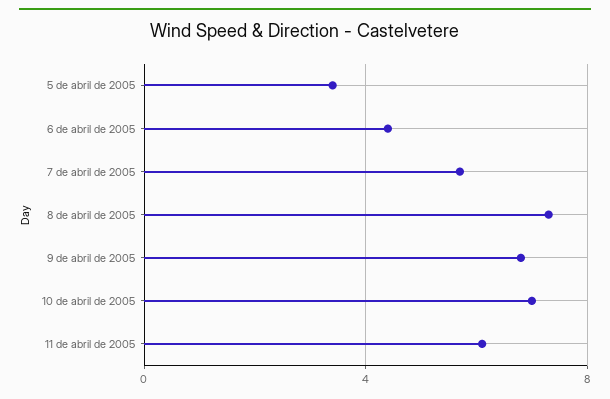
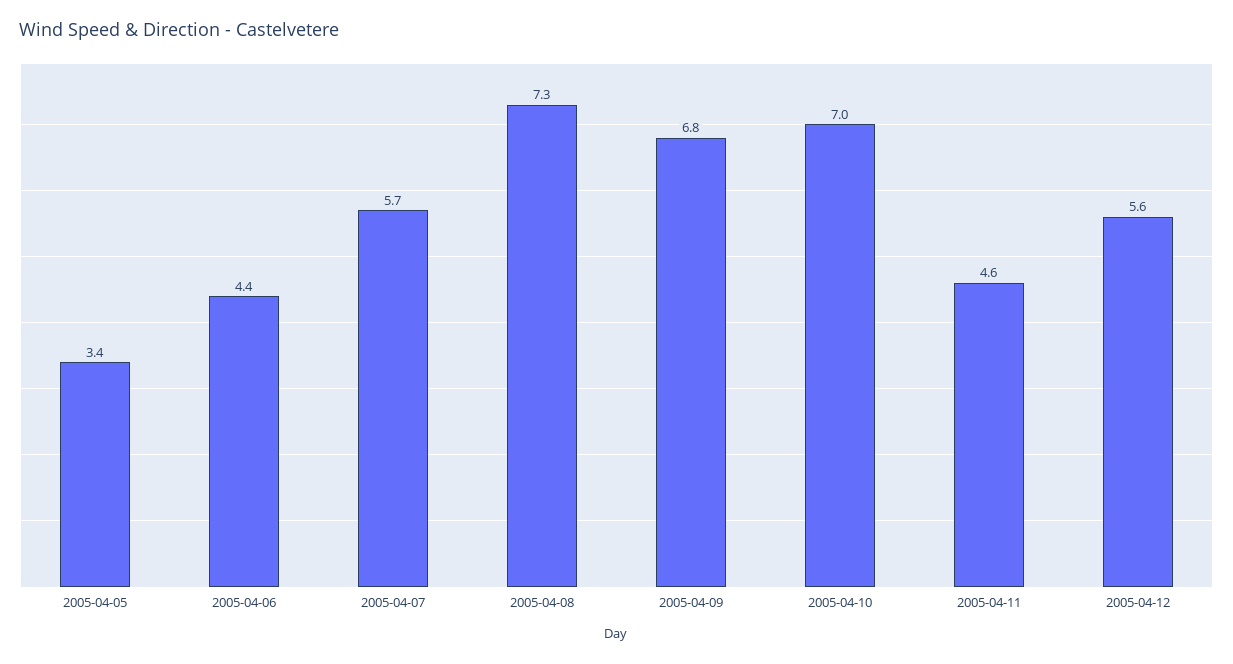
11 de abril de 2005: 6 -> 4.6
2005-04-12: none -> 5.6

